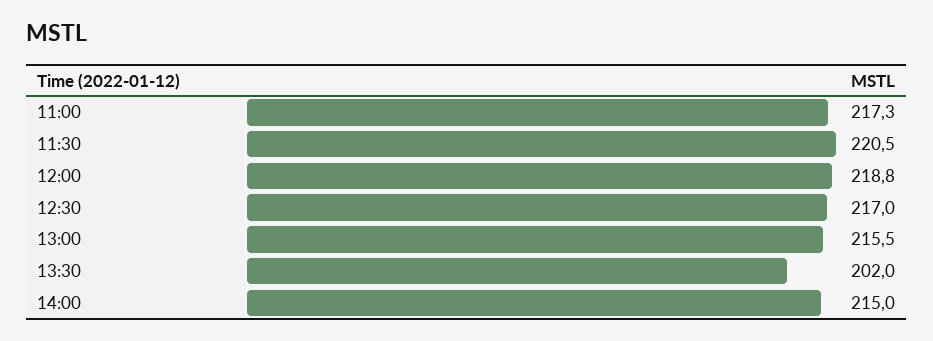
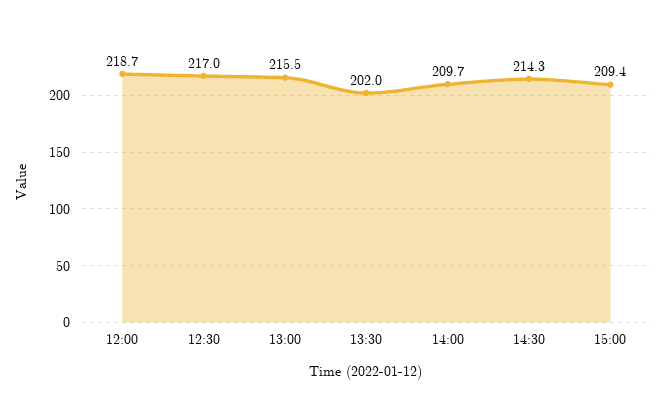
11:00: 217.3 -> none
11:30: 220.5 -> none
12:00: 218.8 -> 218.7
14:00: 215 -> 209.7
14:30: none -> 214.3
15:00: none -> 209.4

